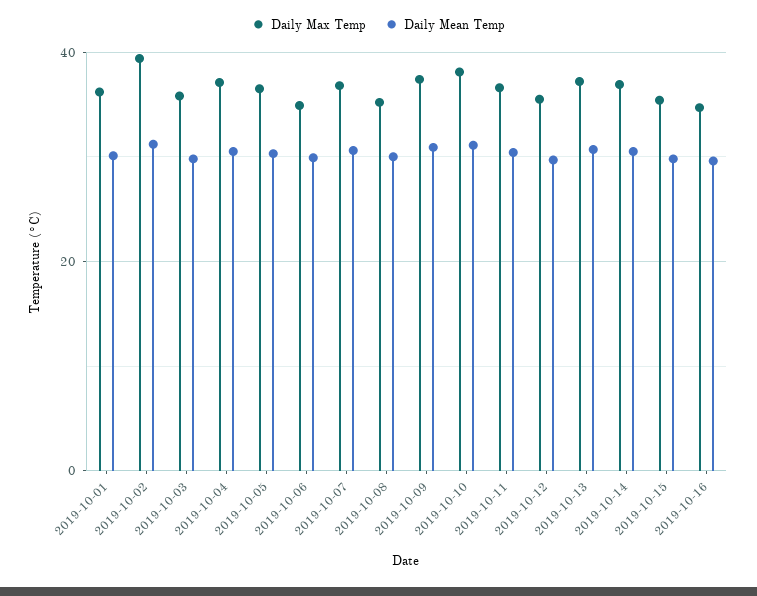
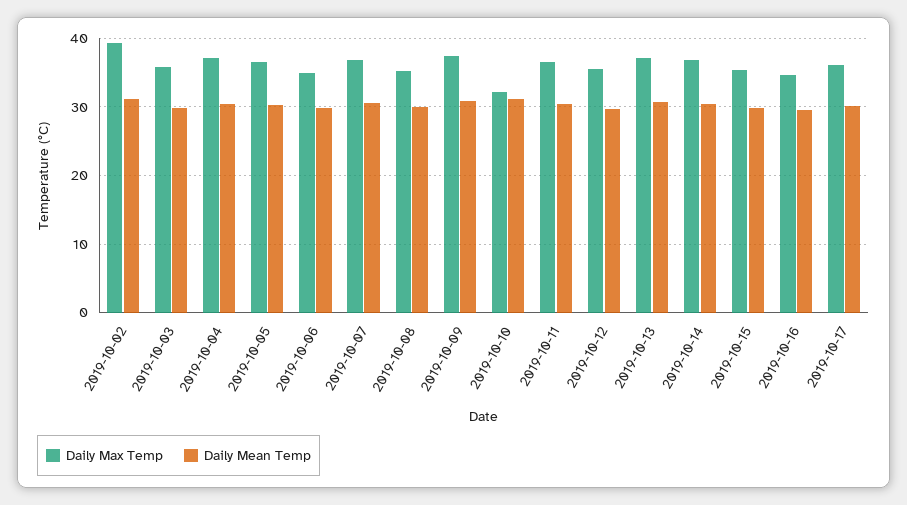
Daily Max Temp, 2019-10-01: 36 -> none
Daily Mean Temp, 2019-10-01: 30 -> none
Daily Max Temp, 2019-10-10: 38 -> 32
Daily Max Temp, 2019-10-17: none -> 36
Daily Mean Temp, 2019-10-17: none -> 30

